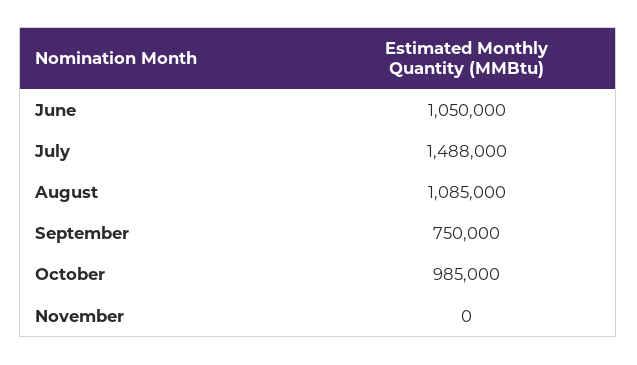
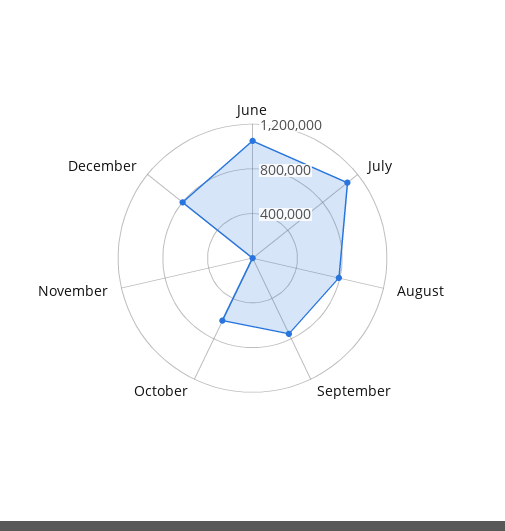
July: 1488000 -> 1100000
August: 1085000 -> 800000
October: 985000 -> 600000
December: none -> 800000

